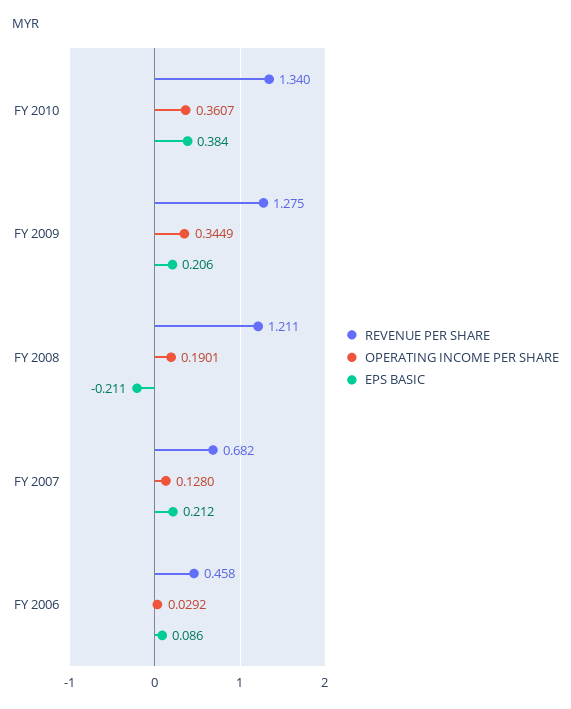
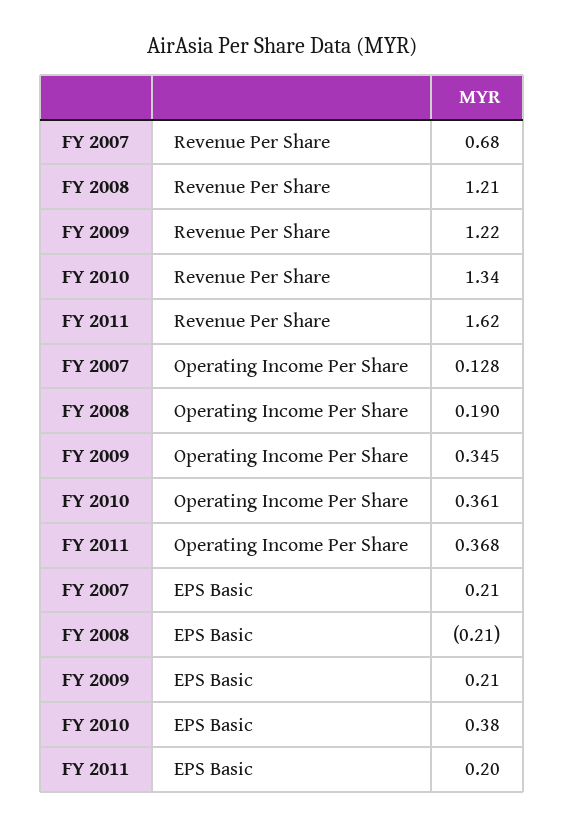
REVENUE PER SHARE, FY 2009: 1.275 -> 1.22
REVENUE PER SHARE, FY 2006: 0.458 -> none
OPERATING INCOME PER SHARE, FY 2006: 0.0292 -> none
EPS BASIC, FY 2006: 0.086 -> none
REVENUE PER SHARE, FY 2011: none -> 1.62
OPERATING INCOME PER SHARE, FY 2011: none -> 0.368
EPS BASIC, FY 2011: none -> 0.2

